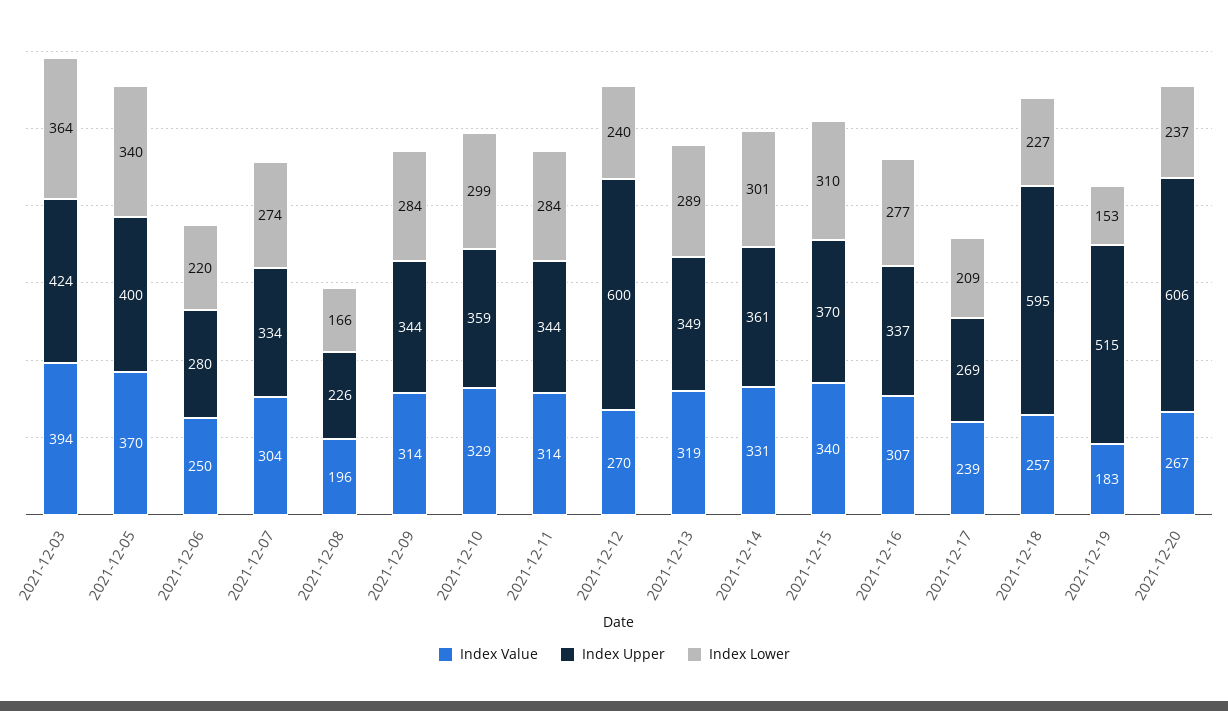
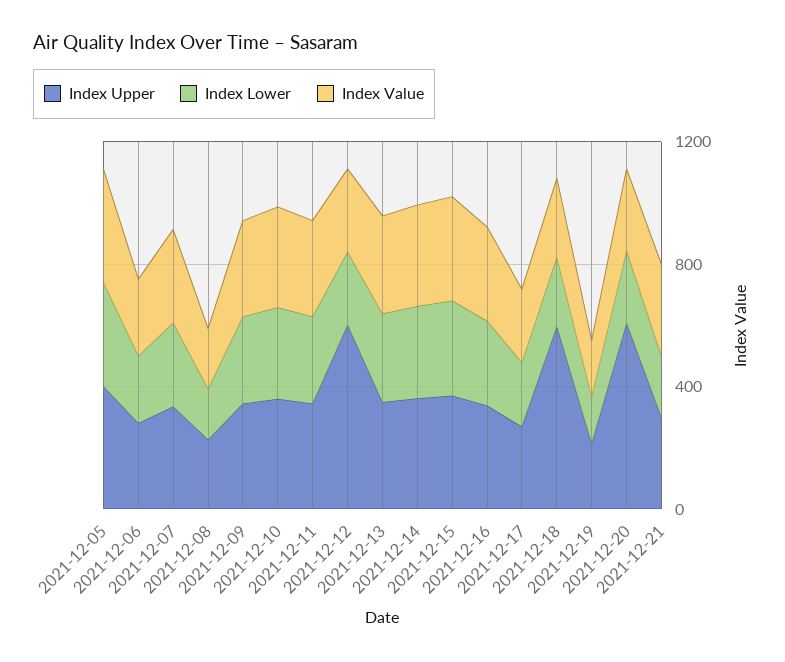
Index Value, 2021-12-03: 394 -> none
Index Upper, 2021-12-03: 424 -> none
Index Lower, 2021-12-03: 364 -> none
Index Upper, 2021-12-19: 515 -> 200
Index Upper, 2021-12-21: none -> 300
Index Lower, 2021-12-21: none -> 200
Index Value, 2021-12-21: none -> 300

